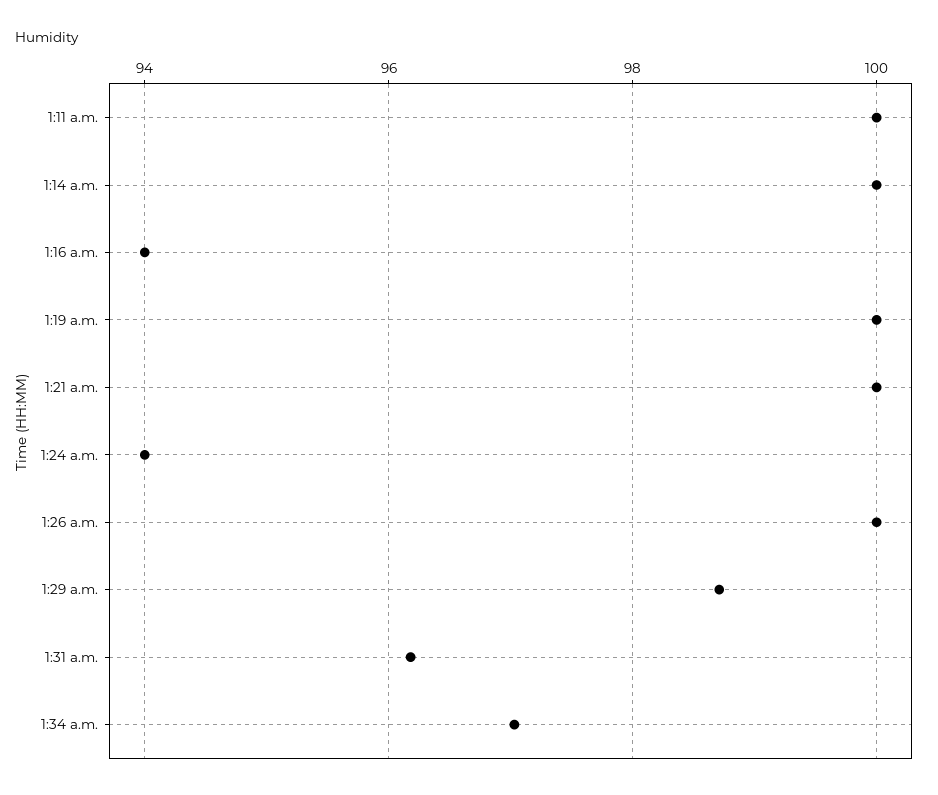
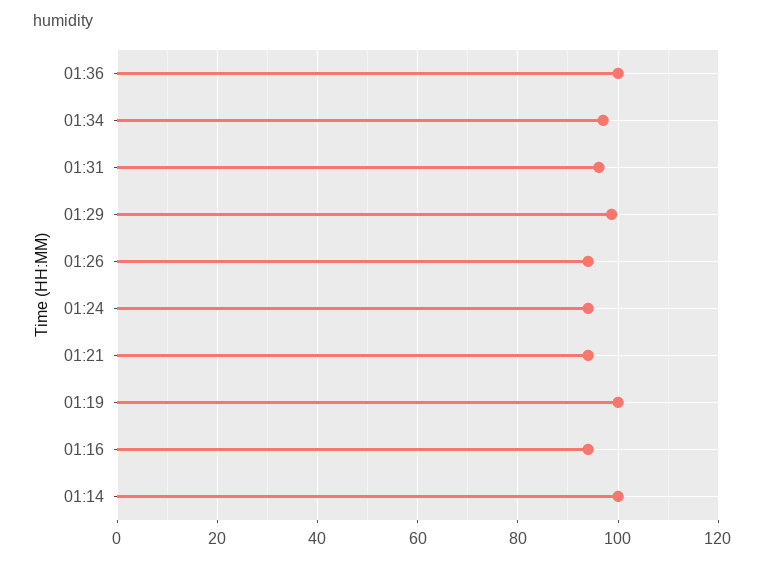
1:11 a.m.: 100 -> none
1:21 a.m.: 100 -> 94
1:26 a.m.: 100 -> 94
01:36: none -> 100

